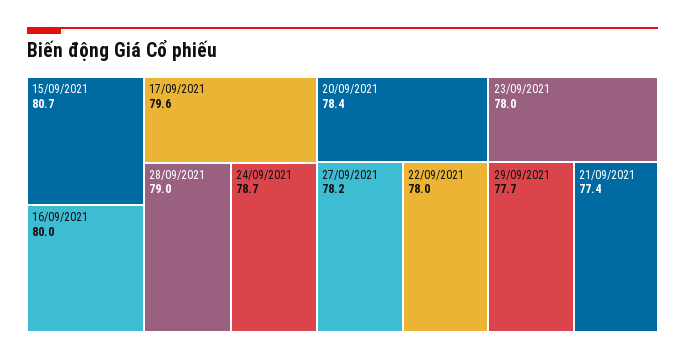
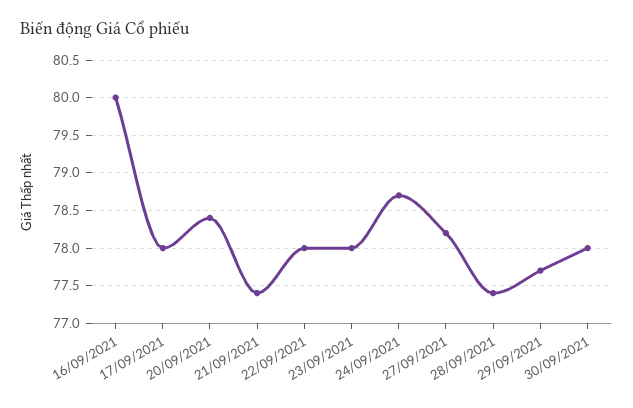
15/09/2021: 80.7 -> none
17/09/2021: 79.6 -> 78
28/09/2021: 79 -> 77.4
30/09/2021: none -> 78

